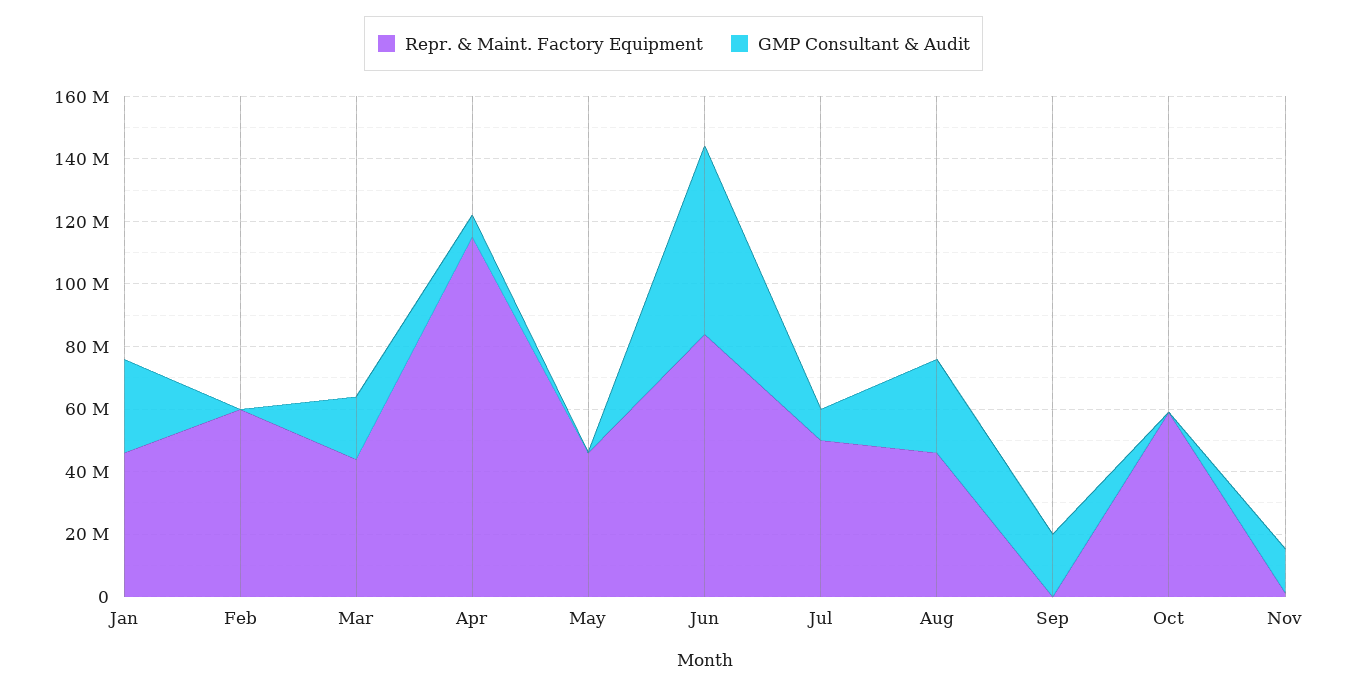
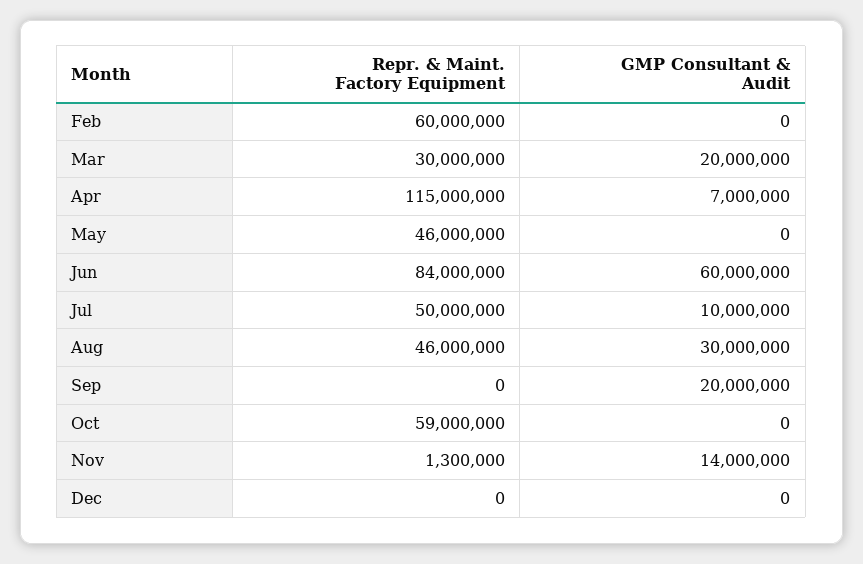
Repr. & Maint. Factory Equipment, Jan: 45000000 -> none
GMP Consultant & Audit, Jan: 30000000 -> none
Repr. & Maint. Factory Equipment, Mar: 45000000 -> 30000000
Repr. & Maint. Factory Equipment, Dec: none -> 0
GMP Consultant & Audit, Dec: none -> 0

